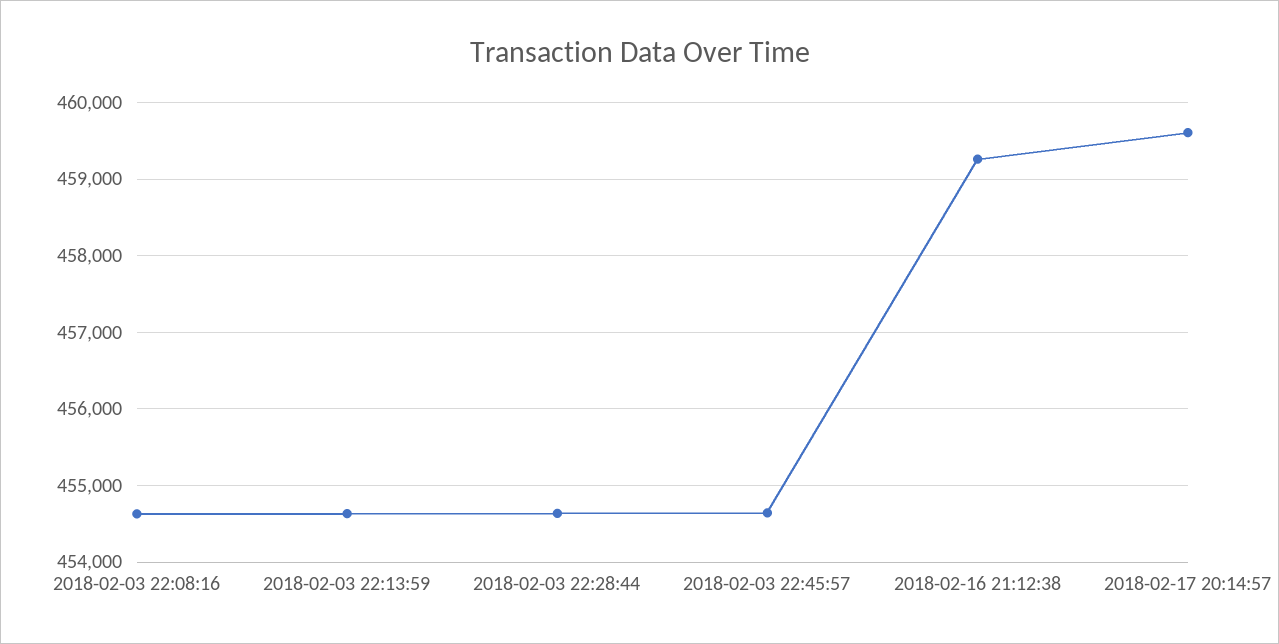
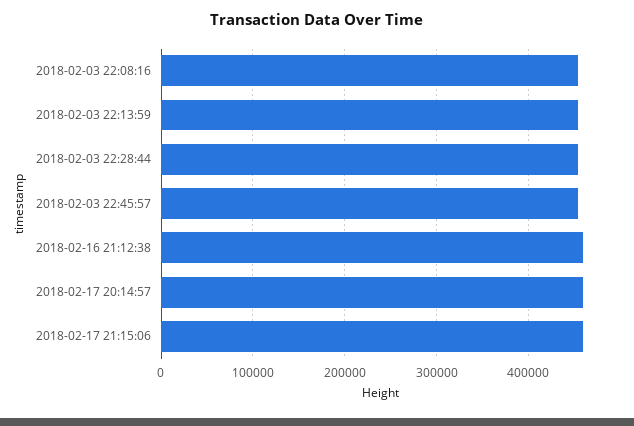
2018-02-17 21:15:06: none -> 460000

